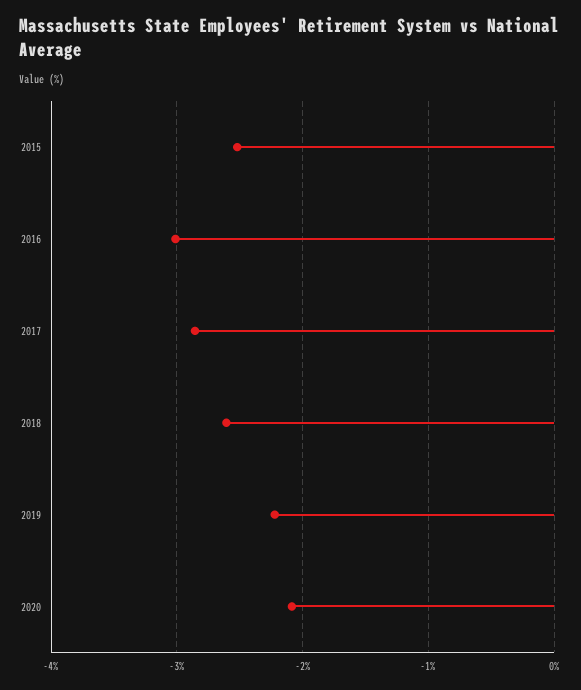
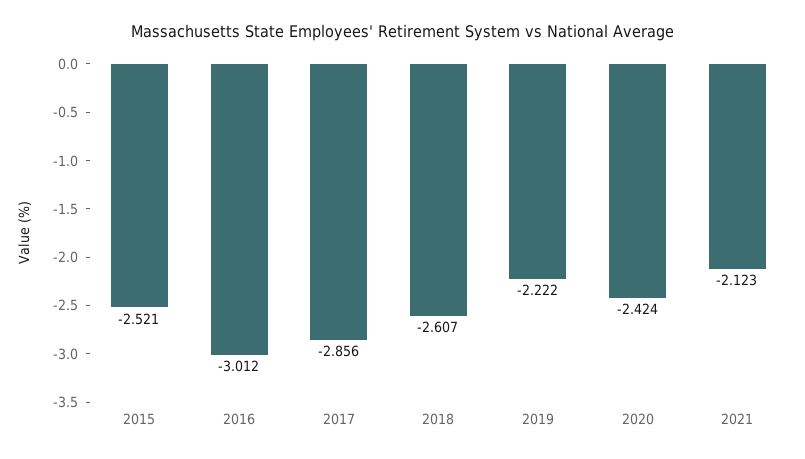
2020: -2.1 -> -2.424
2021: none -> -2.123

